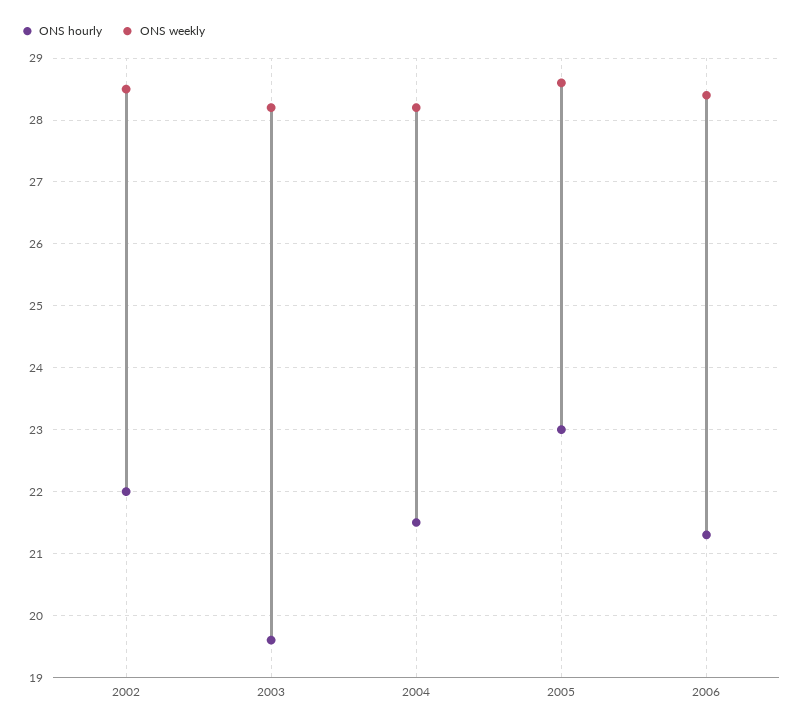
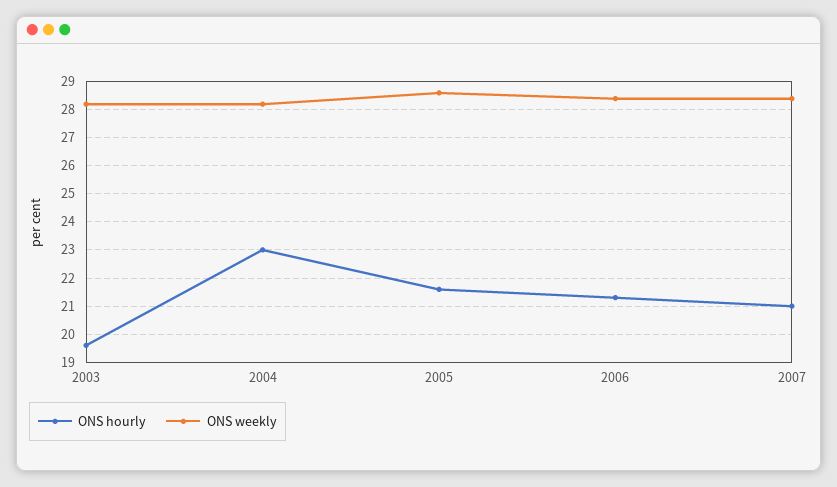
ONS hourly, 2002: 22 -> none
ONS weekly, 2002: 28.5 -> none
ONS hourly, 2004: 21.5 -> 23
ONS hourly, 2005: 23 -> 21.5
ONS hourly, 2007: none -> 21
ONS weekly, 2007: none -> 28.5

